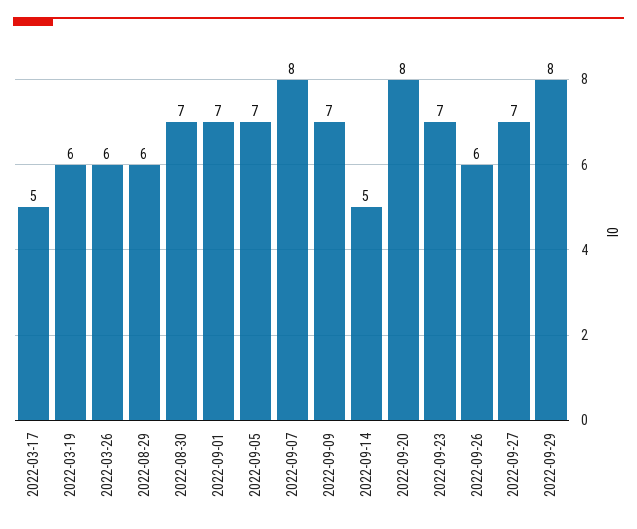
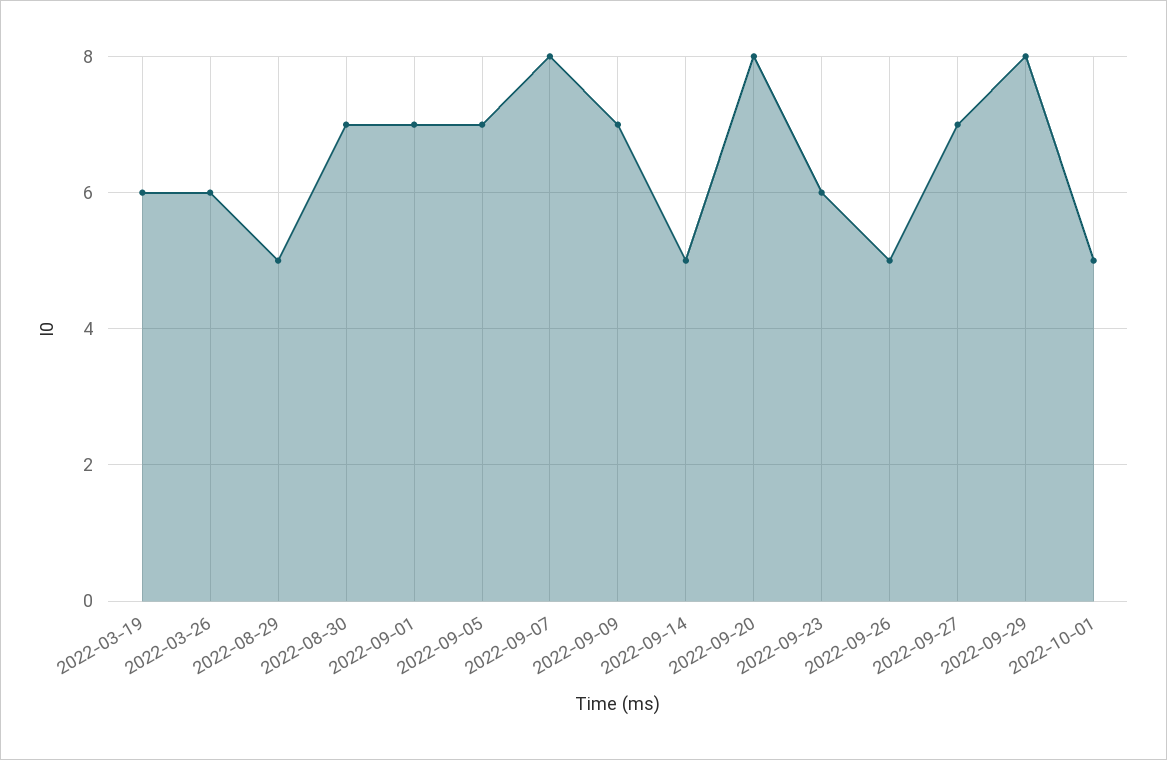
2022-03-17: 5 -> none
2022-08-29: 6 -> 5
2022-09-23: 7 -> 6
2022-09-26: 6 -> 5
2022-10-01: none -> 5

